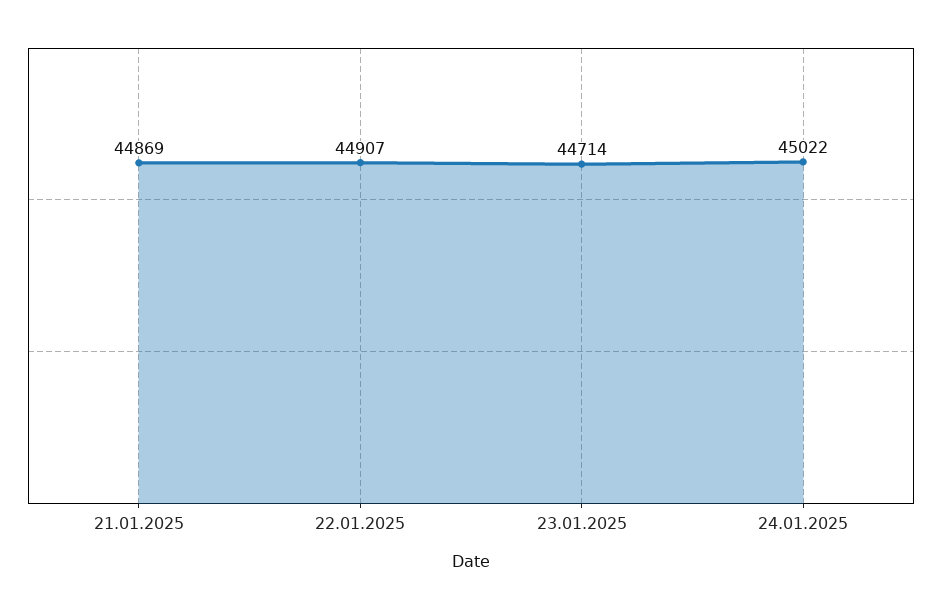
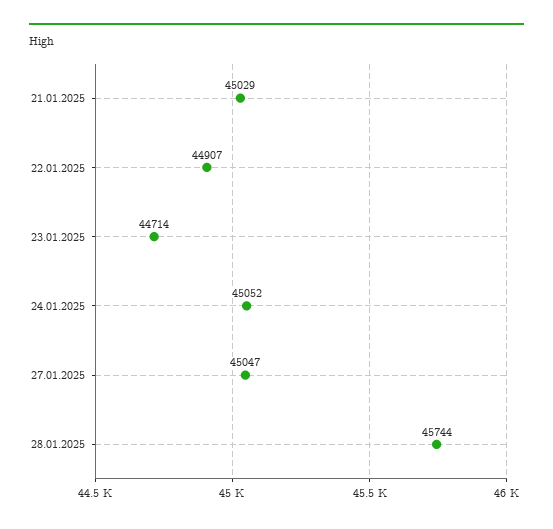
21.01.2025: 44869 -> 45029
24.01.2025: 45022 -> 45052
27.01.2025: none -> 45047
28.01.2025: none -> 45744

